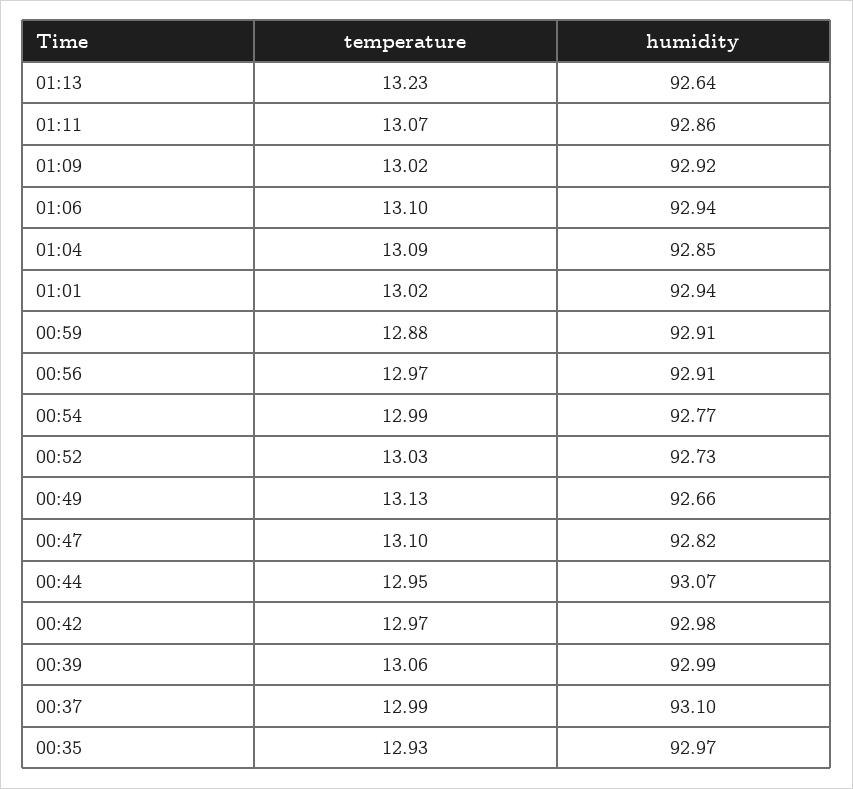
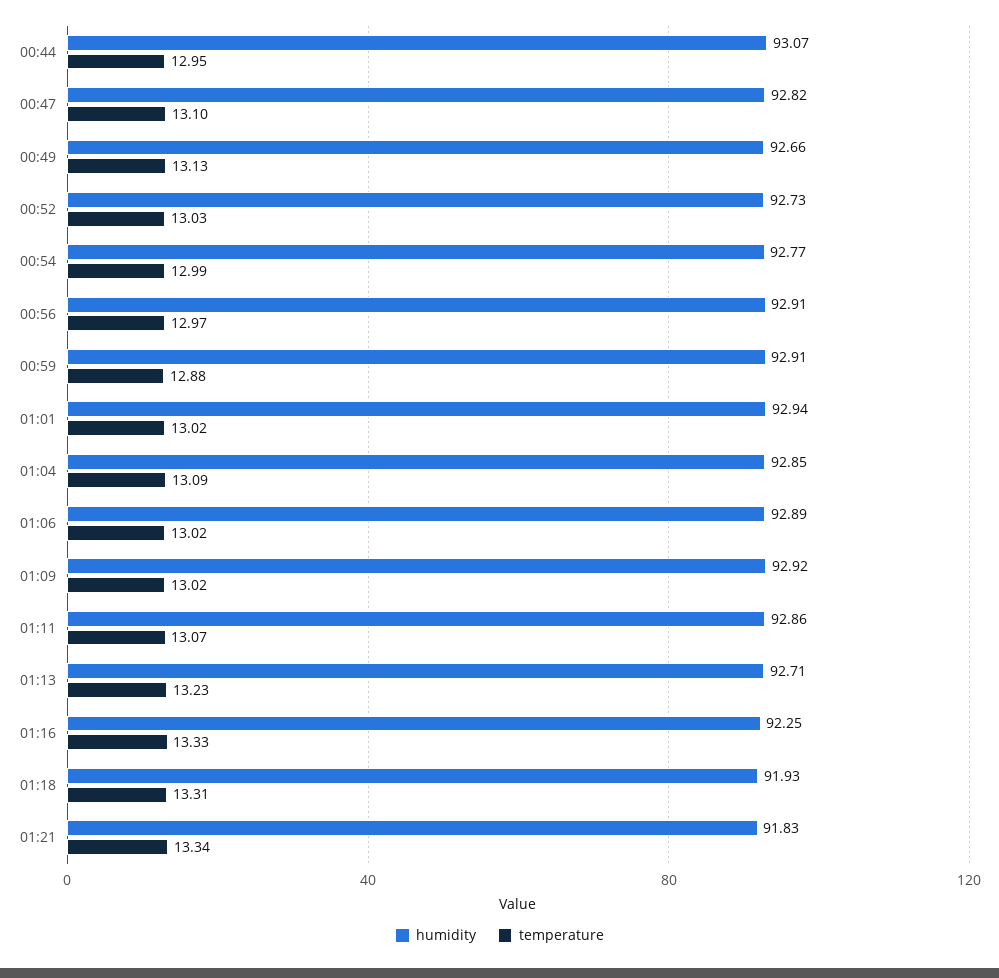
humidity, 01:13: 92.64 -> 92.71
temperature, 01:06: 13.1 -> 13.02
humidity, 01:06: 92.94 -> 92.89
temperature, 00:42: 12.97 -> none
humidity, 00:42: 92.98 -> none
temperature, 00:39: 13.06 -> none
humidity, 00:39: 92.99 -> none
temperature, 00:37: 12.99 -> none
humidity, 00:37: 93.1 -> none
temperature, 00:35: 12.93 -> none
humidity, 00:35: 92.97 -> none
humidity, 01:16: none -> 92.25
temperature, 01:16: none -> 13.33
humidity, 01:18: none -> 91.93
temperature, 01:18: none -> 13.31
humidity, 01:21: none -> 91.83
temperature, 01:21: none -> 13.34

